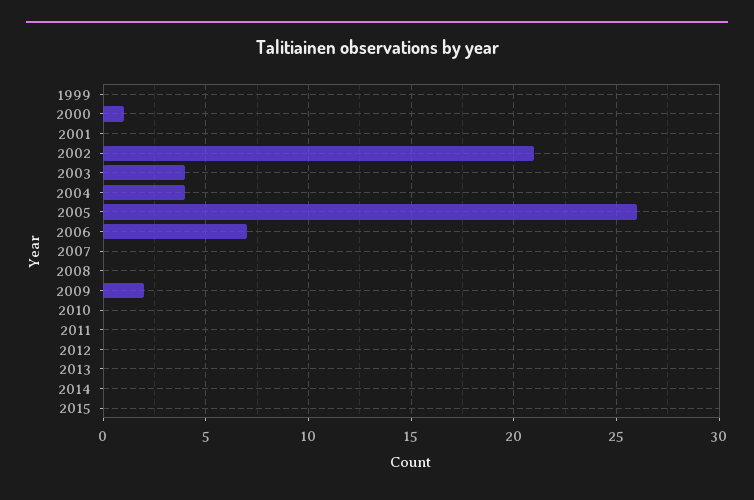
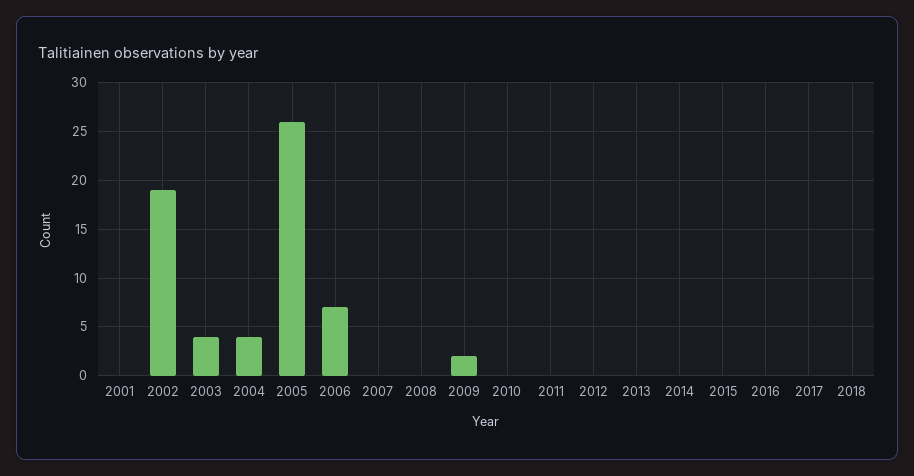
1999: 0 -> none
2000: 1 -> none
2002: 21 -> 19
2016: none -> 0
2017: none -> 0
2018: none -> 0

